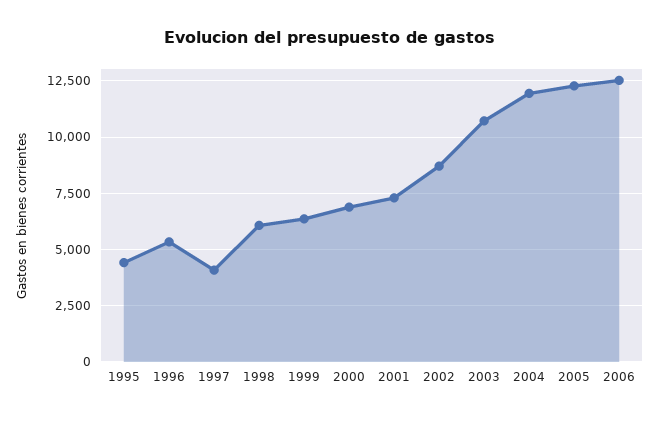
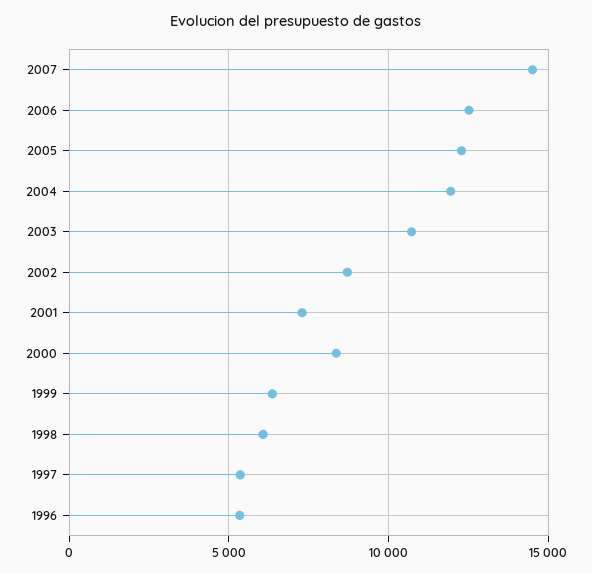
1995: 4500 -> none
1997: 4000 -> 5500
2000: 7000 -> 8500
2007: none -> 14500

